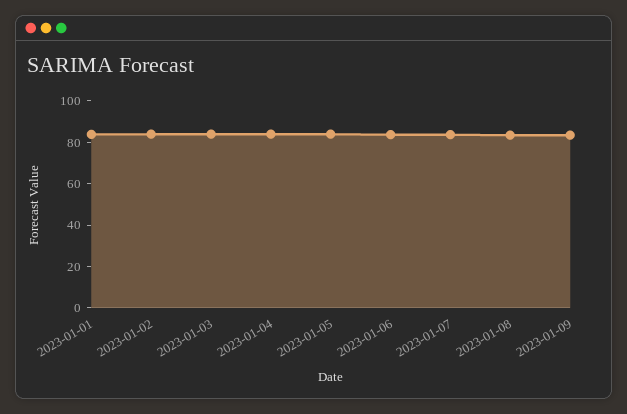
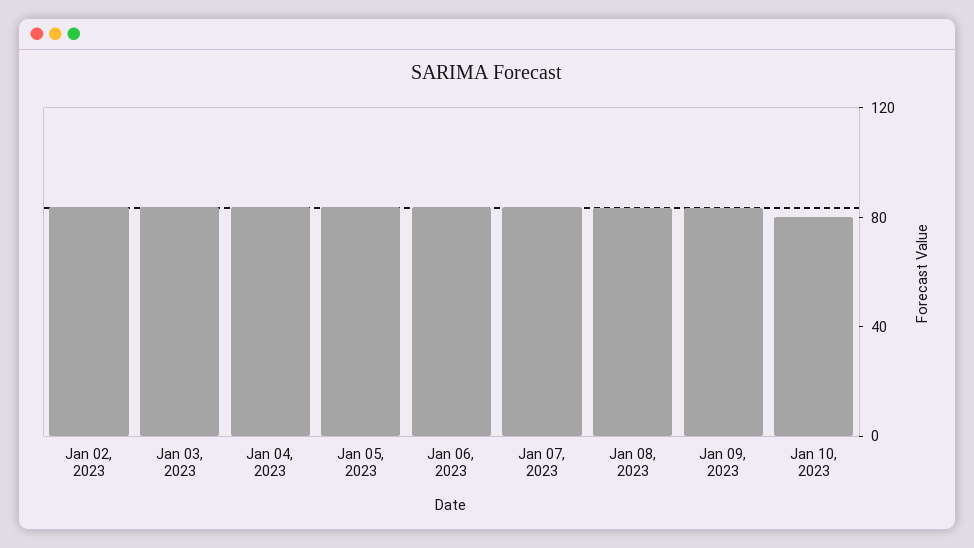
2023-01-01: 85 -> none
Jan 10, 2023: none -> 80

